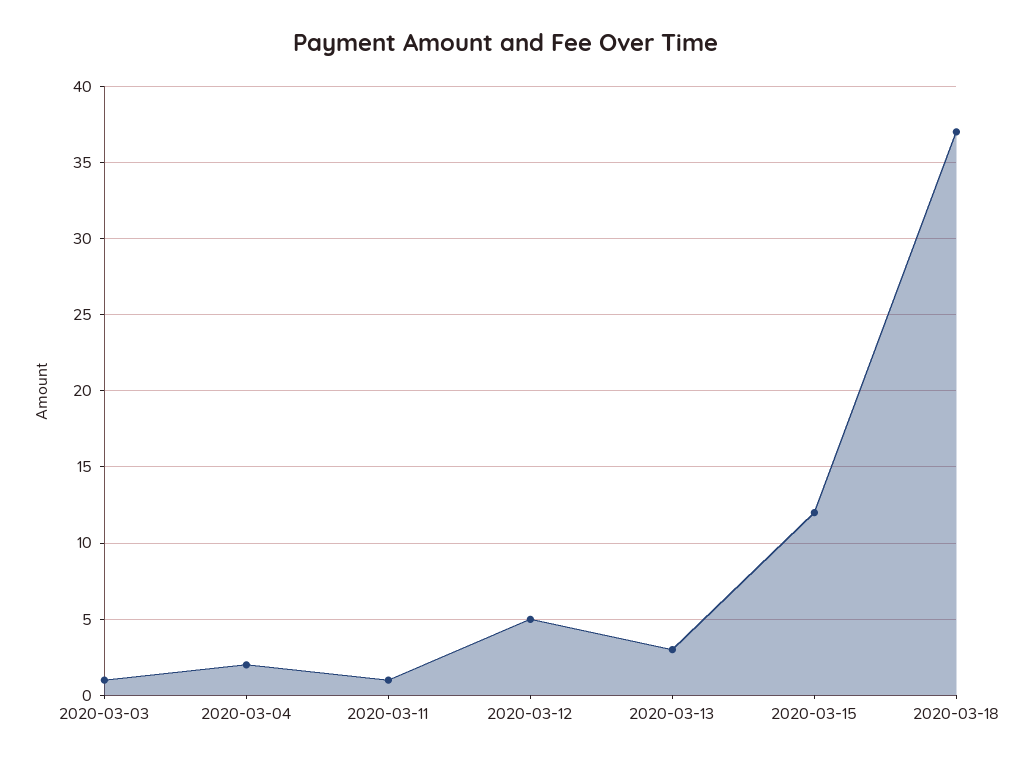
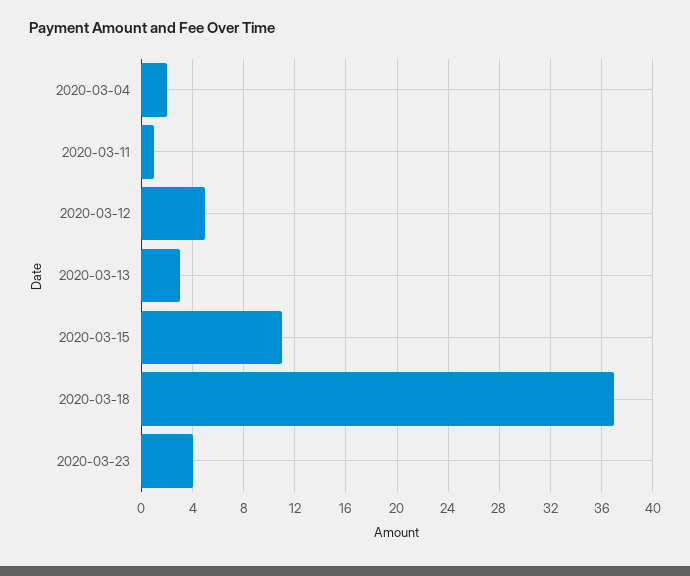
2020-03-03: 1 -> none
2020-03-15: 12 -> 11
2020-03-23: none -> 4

